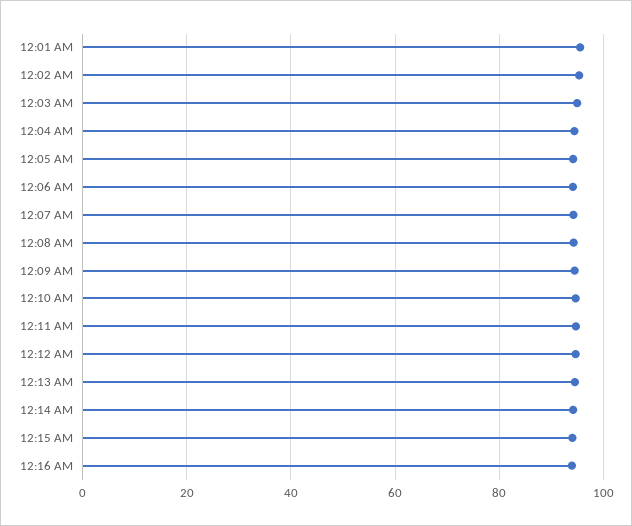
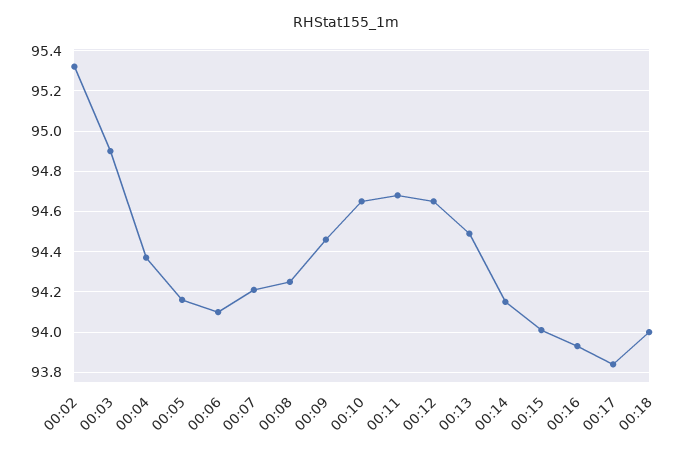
12:01 AM: 96 -> none
00:17: none -> 93.85
00:18: none -> 94

